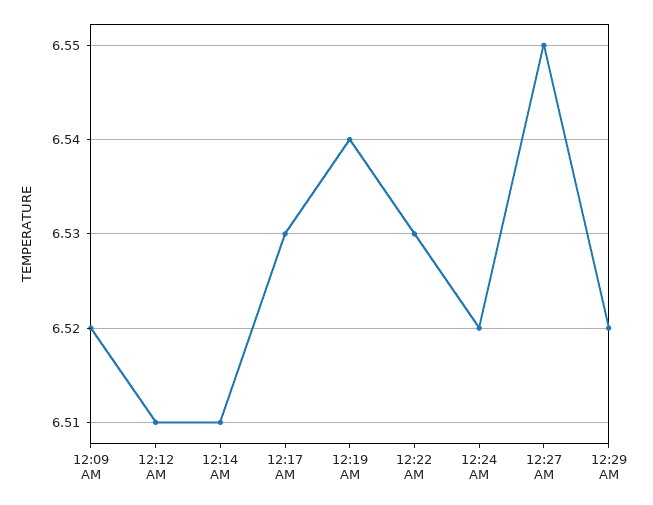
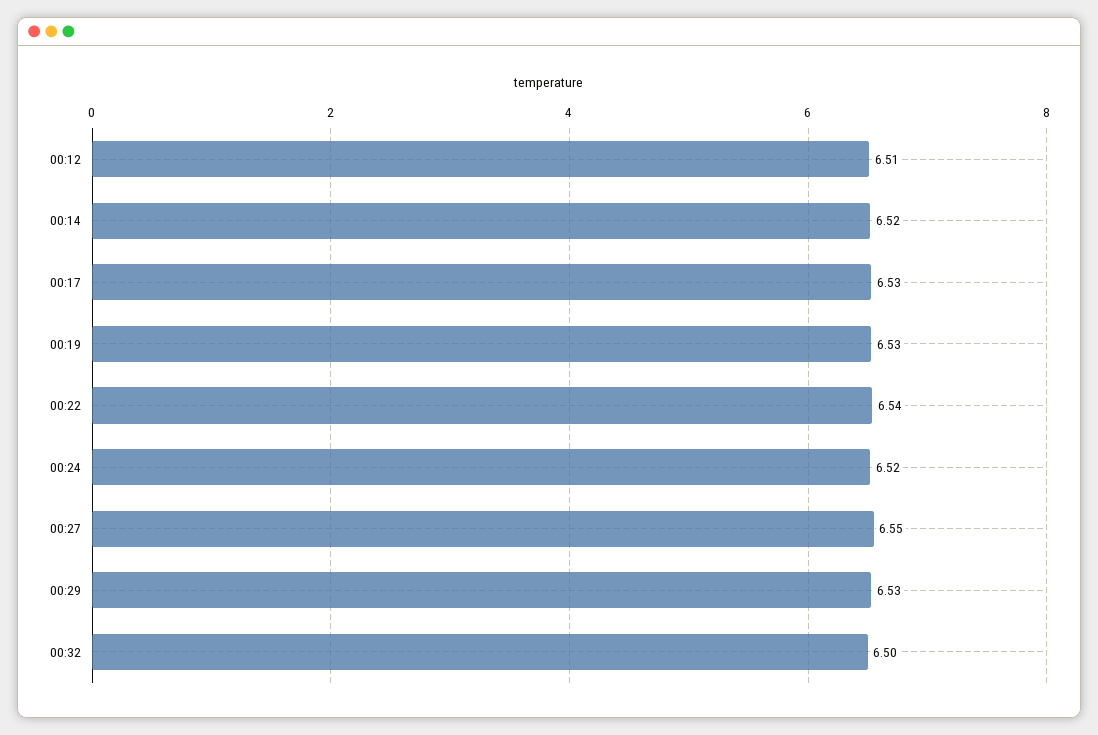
12:09 AM: 6.52 -> none
12:14 AM: 6.51 -> 6.52
12:19 AM: 6.54 -> 6.53
12:22 AM: 6.53 -> 6.54
12:29 AM: 6.52 -> 6.53
00:32: none -> 6.5

